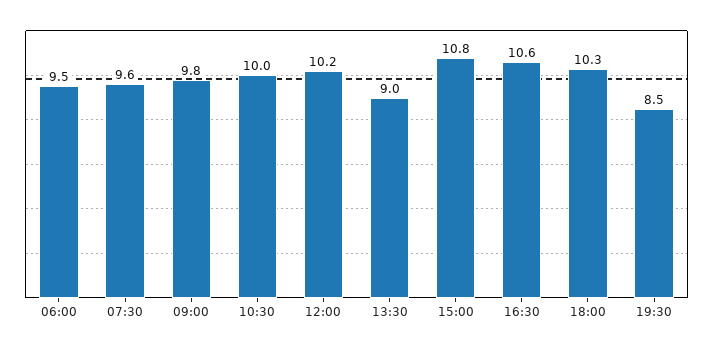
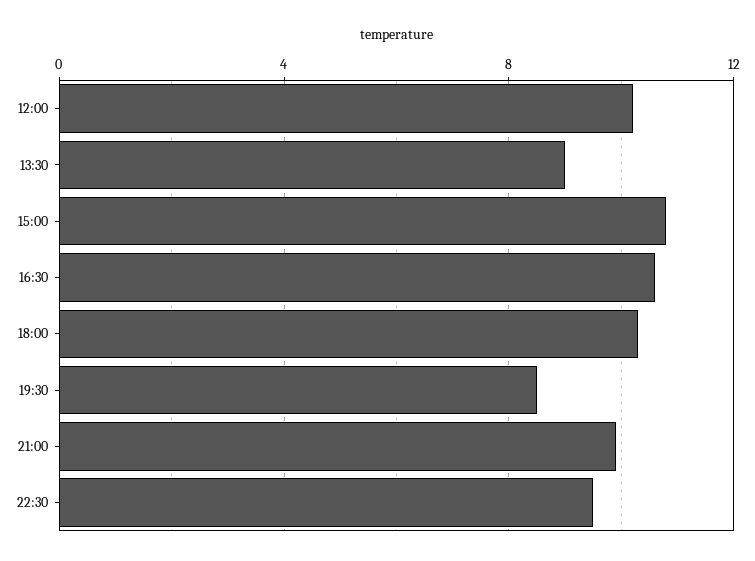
06:00: 9.5 -> none
07:30: 9.6 -> none
09:00: 9.8 -> none
10:30: 10 -> none
21:00: none -> 10
22:30: none -> 9.5

